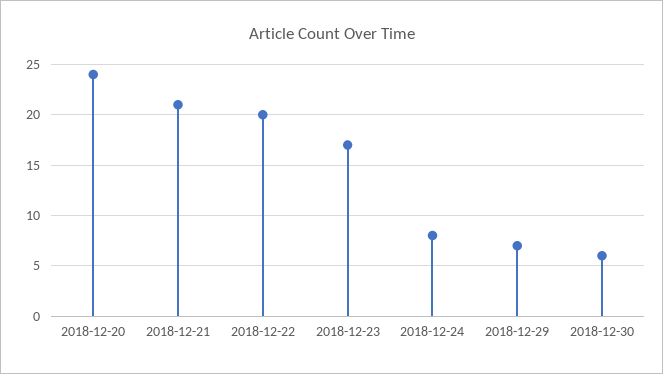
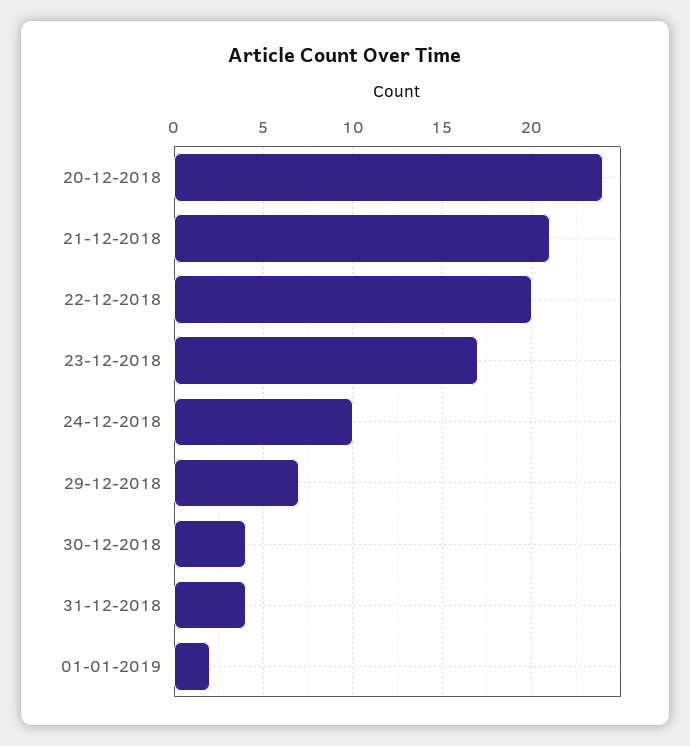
2018-12-24: 8 -> 10
2018-12-30: 6 -> 4
31-12-2018: none -> 4
01-01-2019: none -> 2

